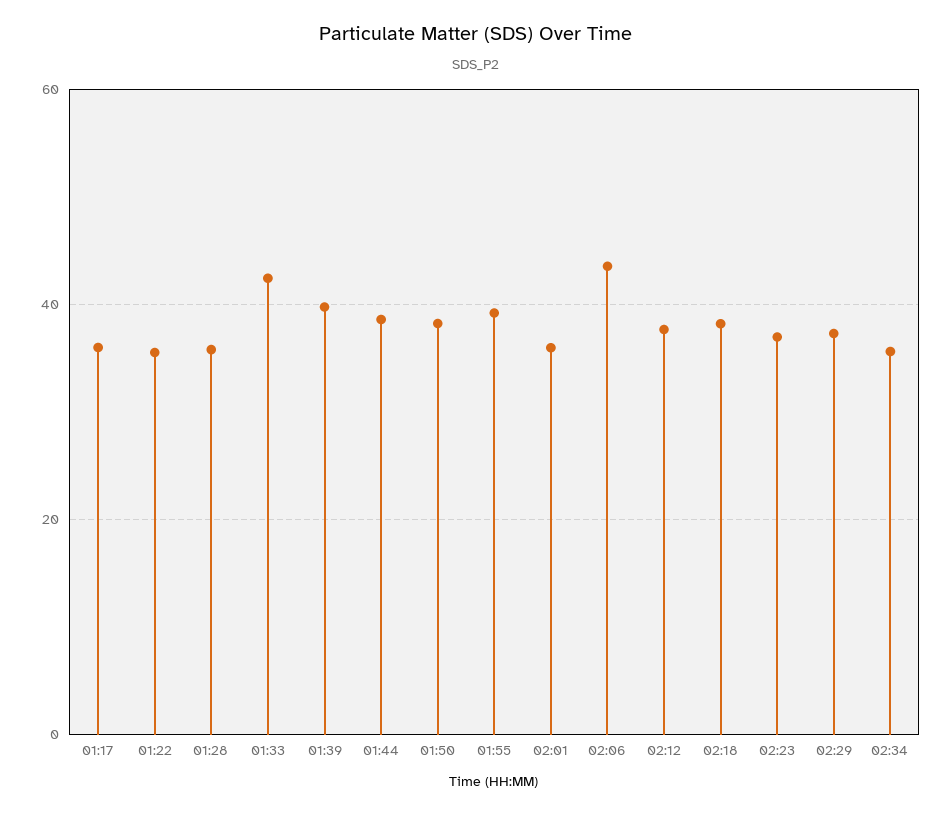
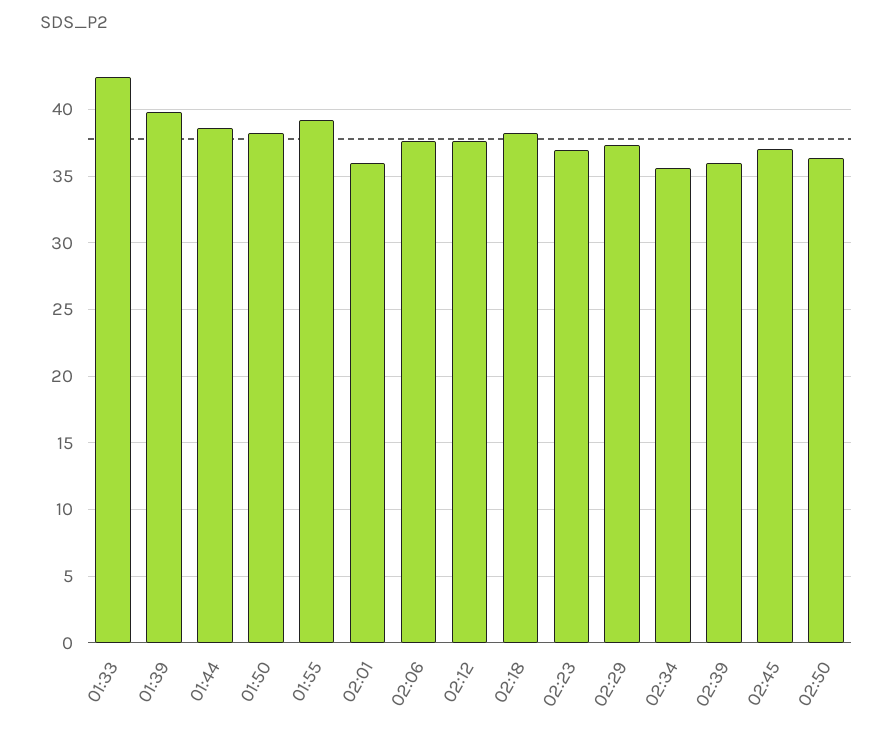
01:17: 36 -> none
01:22: 36 -> none
01:28: 36 -> none
02:06: 44 -> 37.5
02:39: none -> 36
02:45: none -> 37
02:50: none -> 36.5

